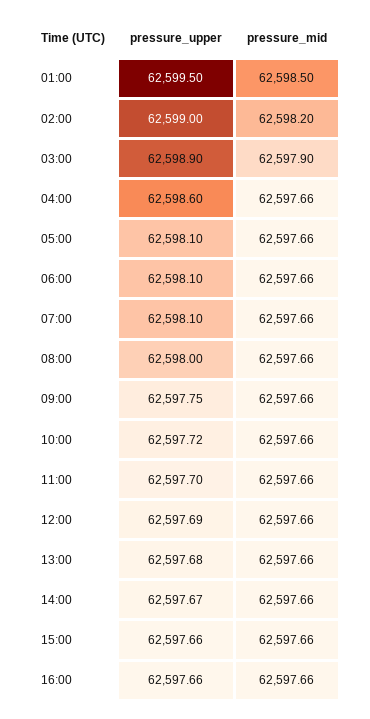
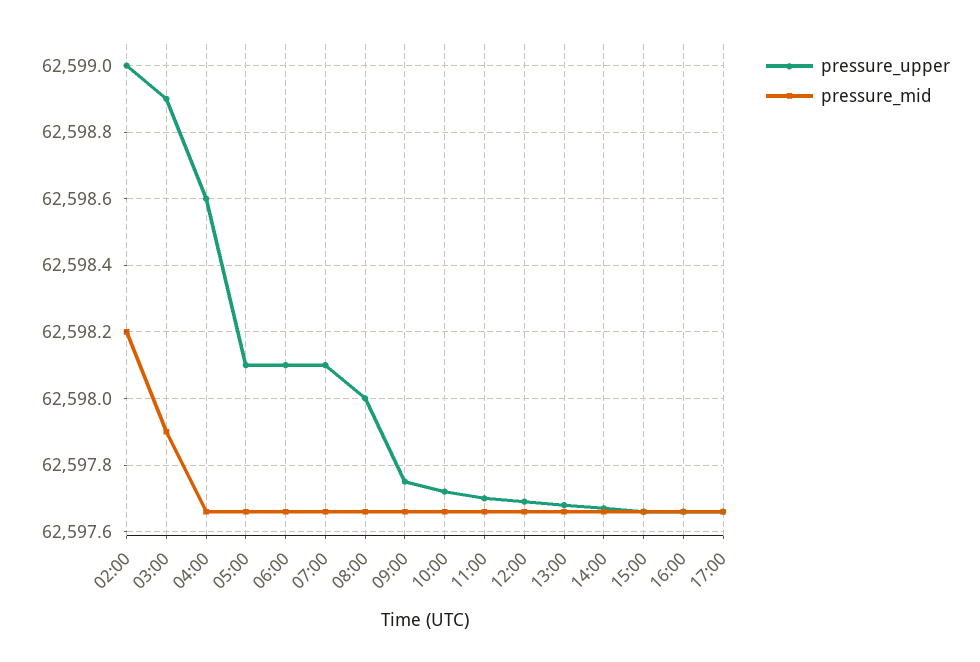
pressure_upper, 01:00: 62599.5 -> none
pressure_mid, 01:00: 62598.5 -> none
pressure_upper, 17:00: none -> 62597.65
pressure_mid, 17:00: none -> 62597.65

